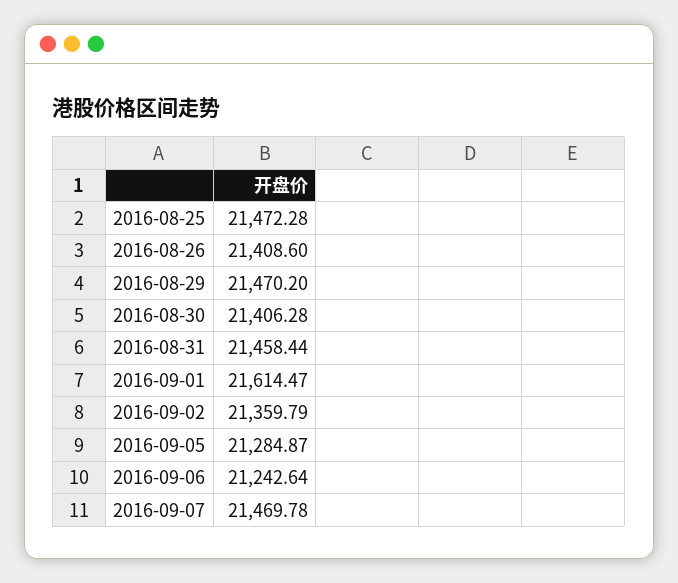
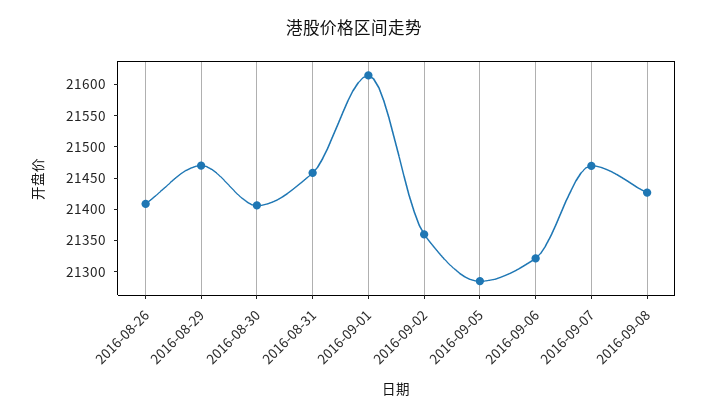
2016-08-25: 21472.28 -> none
2016-09-06: 21242.64 -> 21325
2016-09-08: none -> 21425

